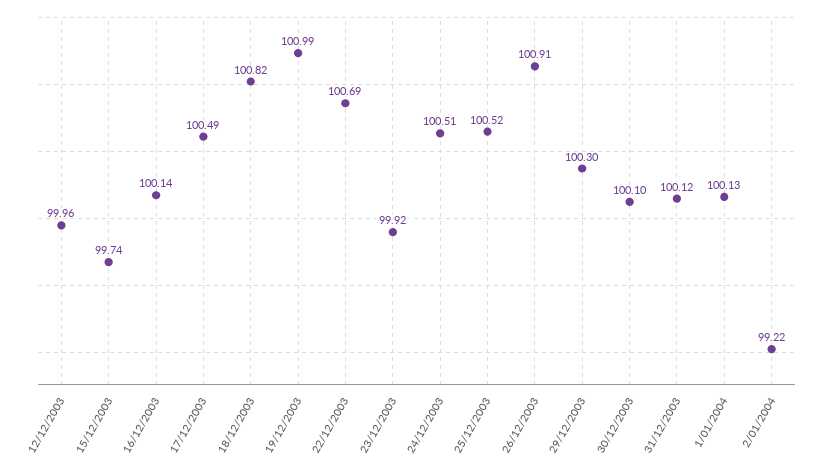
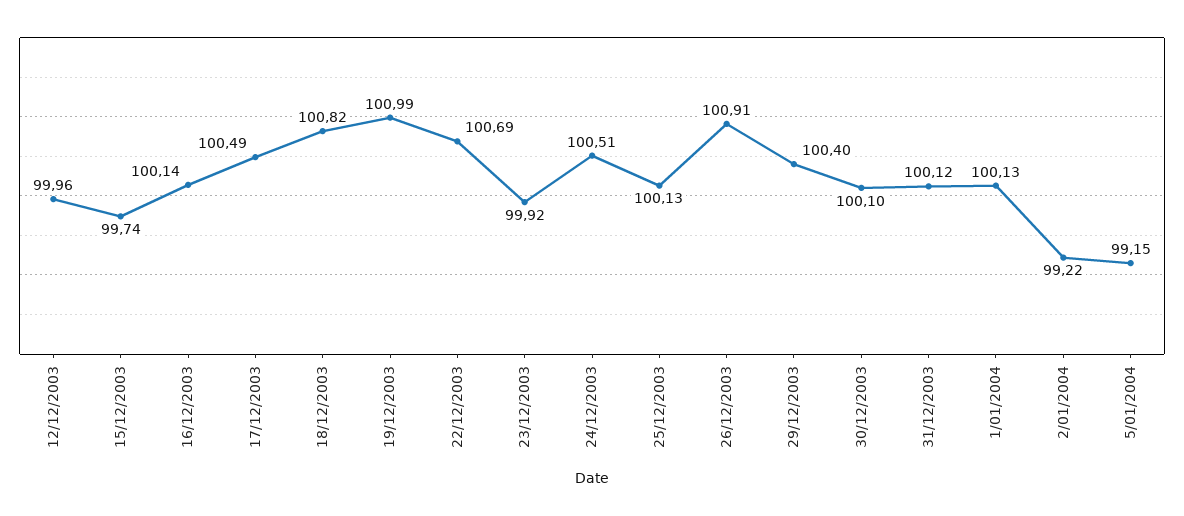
25/12/2003: 100.52 -> 100.13
29/12/2003: 100.3 -> 100.4
5/01/2004: none -> 99.15

